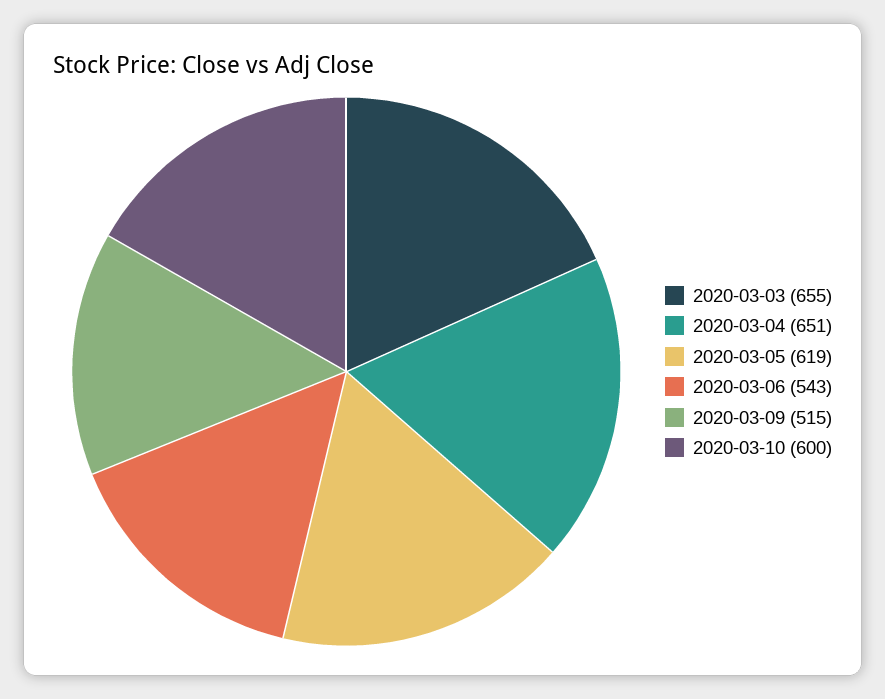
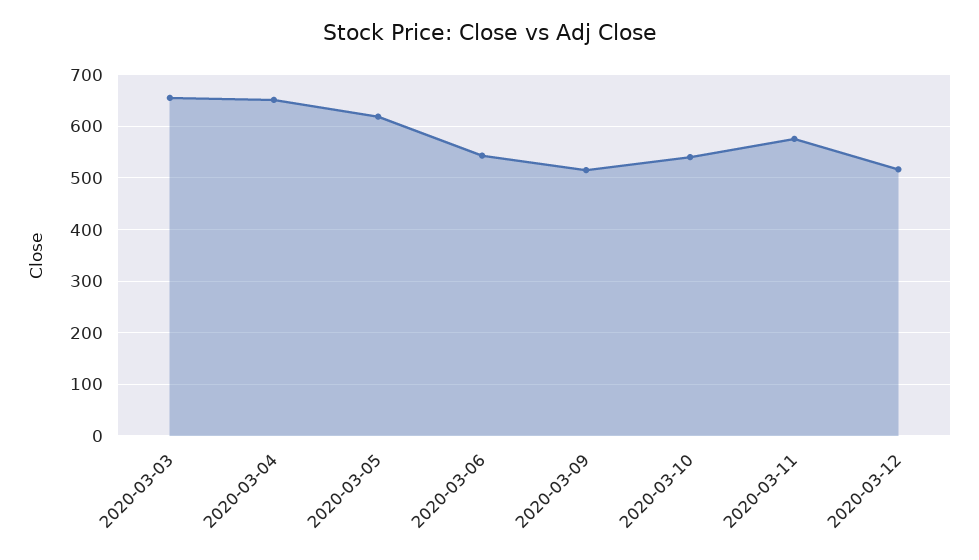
2020-03-10: 600 -> 540
2020-03-11: none -> 580
2020-03-12: none -> 520

